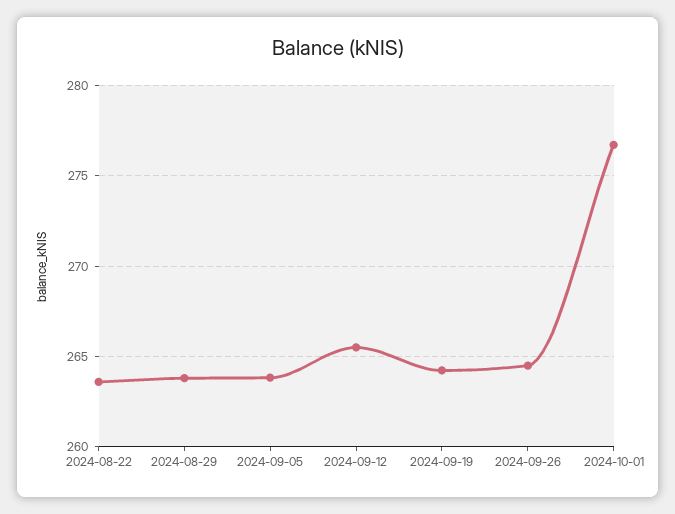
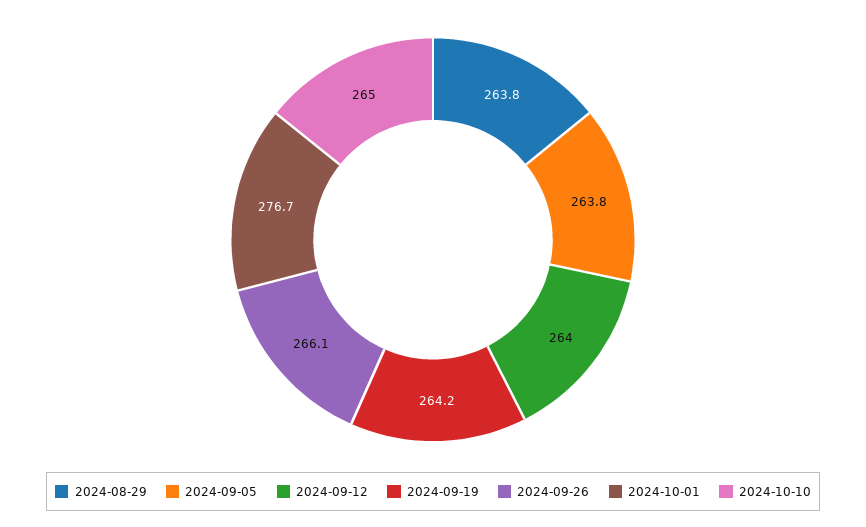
2024-08-22: 263.5 -> none
2024-09-12: 265.5 -> 264
2024-09-26: 264.5 -> 266.1
2024-10-10: none -> 265

